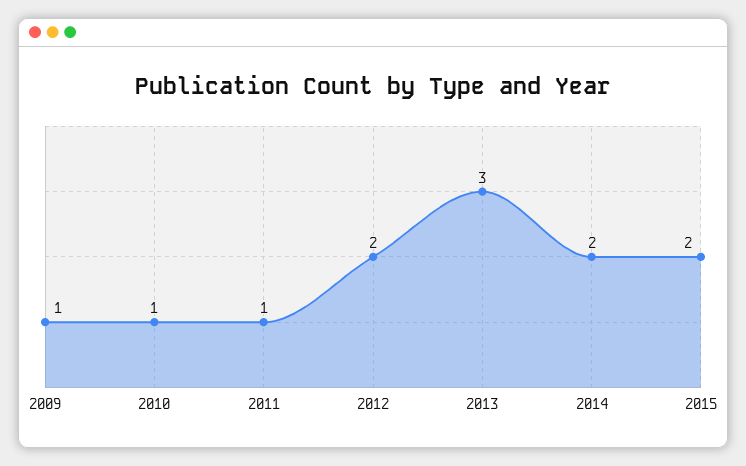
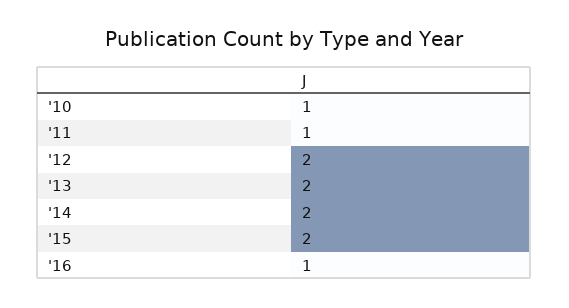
2009: 1 -> none
2013: 3 -> 2
'16: none -> 1

